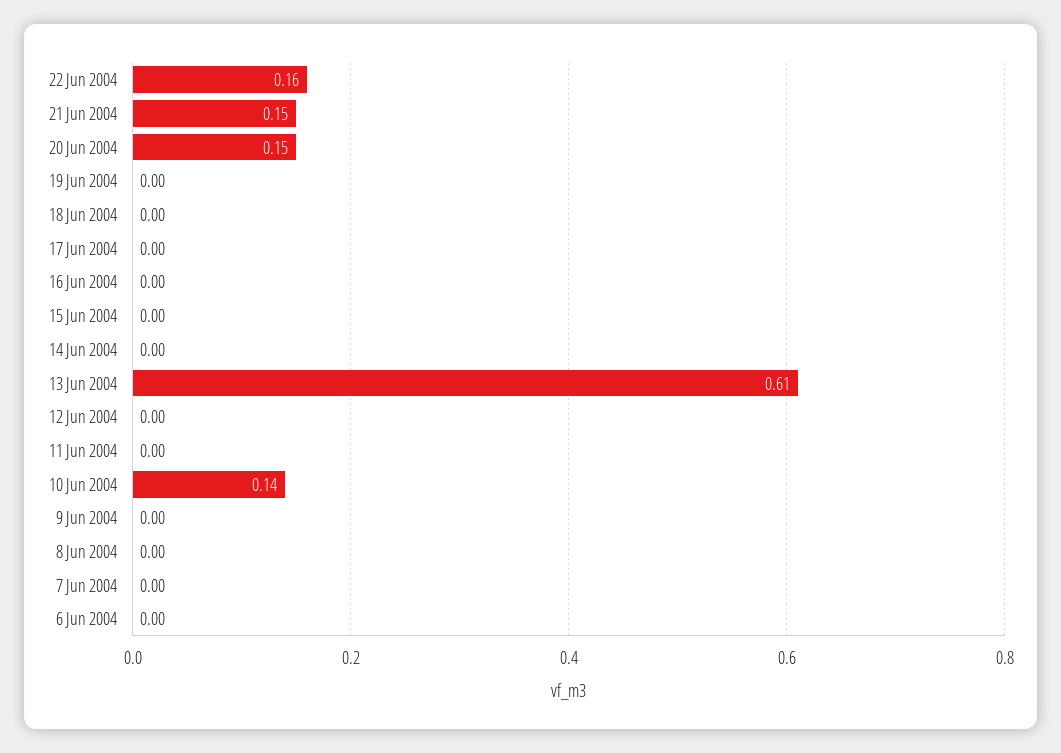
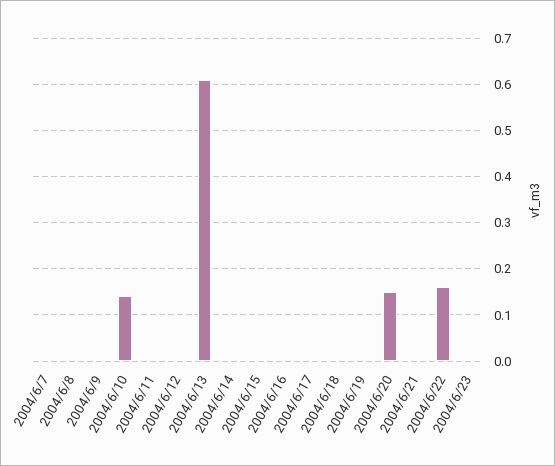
21 Jun 2004: 0.15 -> 0
6 Jun 2004: 0 -> none
2004/6/23: none -> 0

